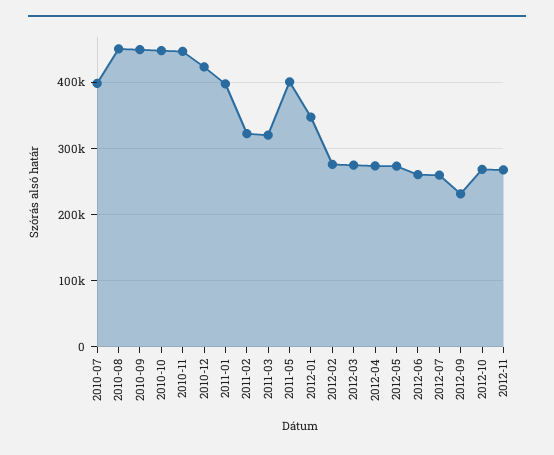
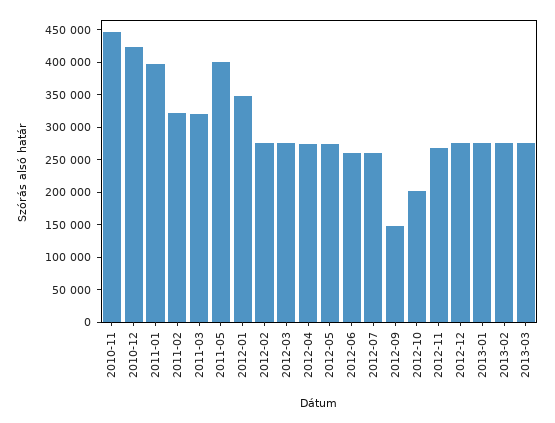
2010-07: 400000 -> none
2010-08: 450000 -> none
2010-09: 450000 -> none
2010-10: 450000 -> none
2012-09: 230000 -> 150000
2012-10: 270000 -> 200000
2012-12: none -> 275000
2013-01: none -> 275000
2013-02: none -> 275000
2013-03: none -> 275000

